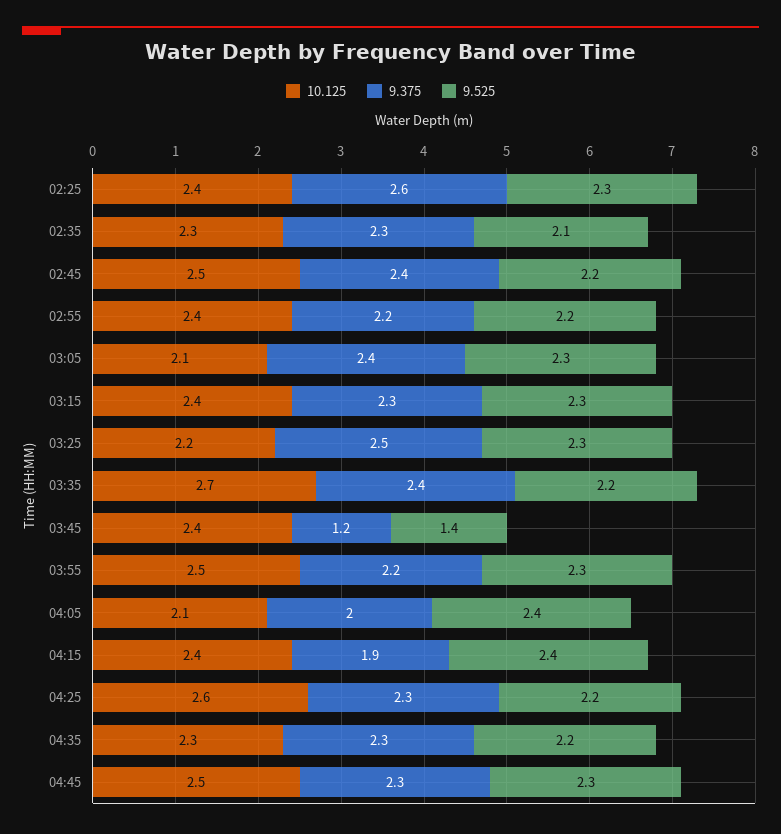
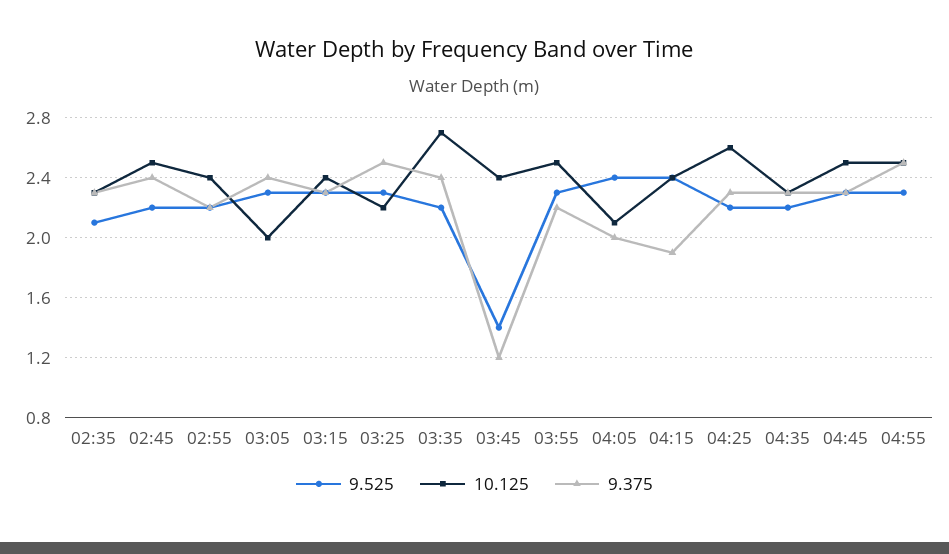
10.125, 02:25: 2.4 -> none
9.375, 02:25: 2.6 -> none
9.525, 02:25: 2.3 -> none
10.125, 03:05: 2.1 -> 2
9.525, 04:55: none -> 2.3
10.125, 04:55: none -> 2.5
9.375, 04:55: none -> 2.5

